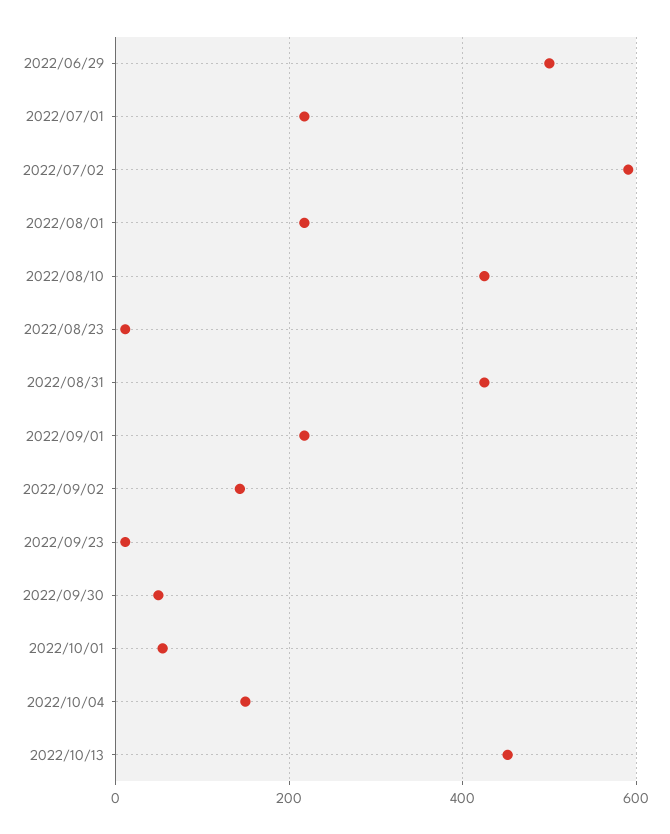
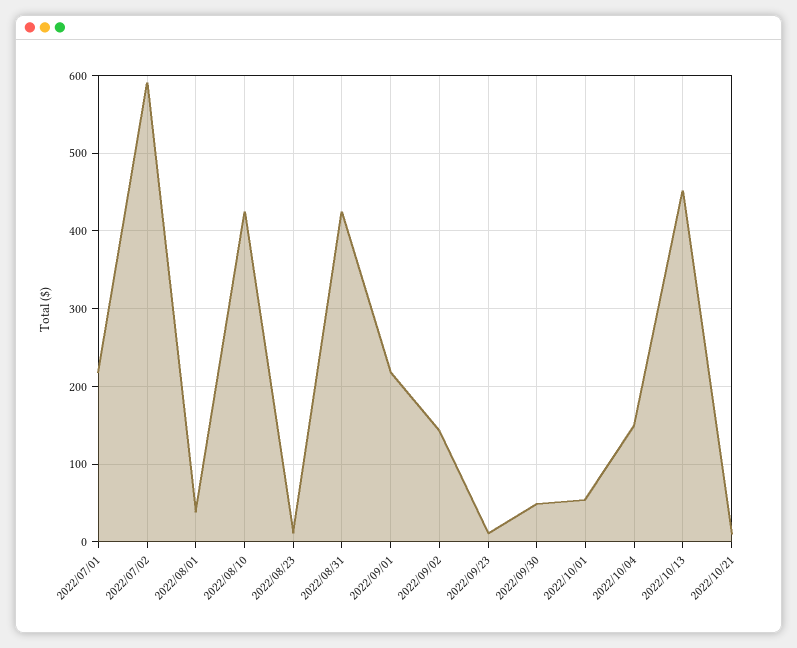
2022/06/29: 500 -> none
2022/08/01: 220 -> 40
2022/10/21: none -> 10

